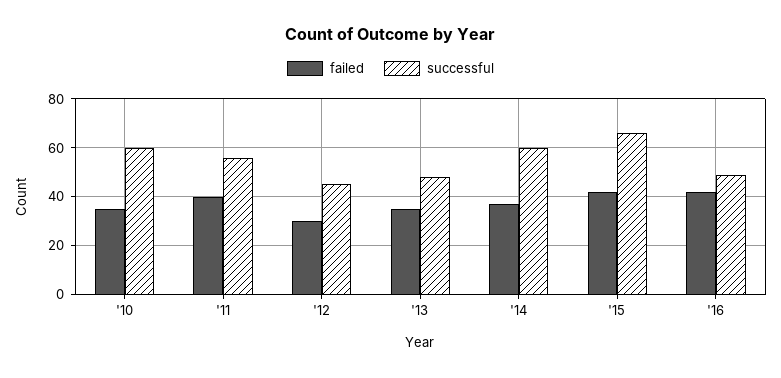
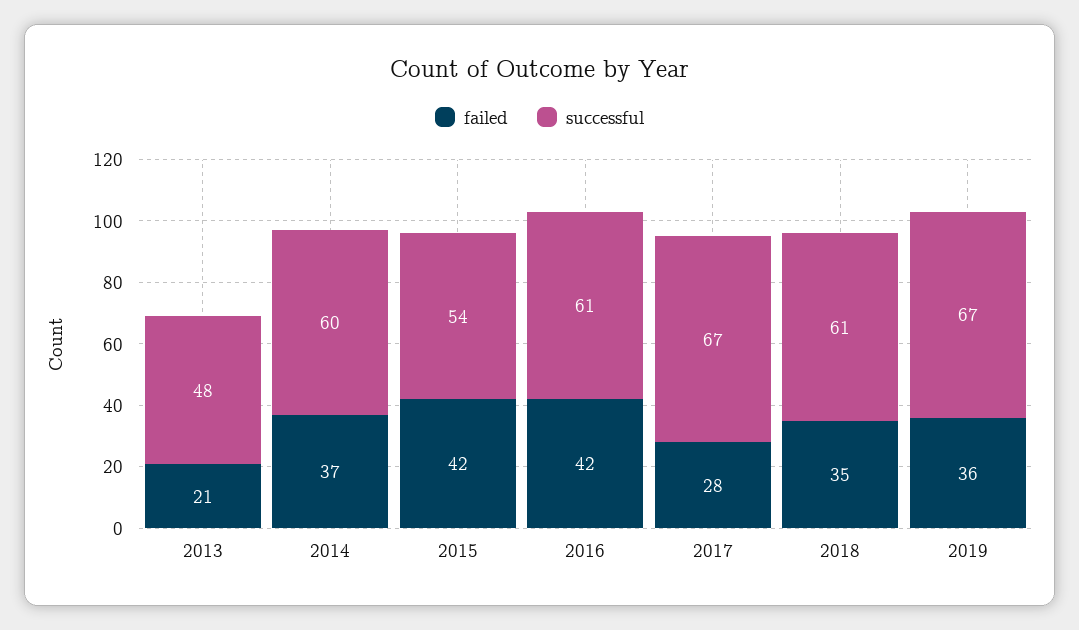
failed, '10: 35 -> none
successful, '10: 60 -> none
failed, '11: 40 -> none
successful, '11: 55 -> none
failed, '12: 30 -> none
successful, '12: 45 -> none
failed, '13: 35 -> 21
successful, '15: 65 -> 54
successful, '16: 50 -> 61
failed, 2017: none -> 28
successful, 2017: none -> 67
failed, 2018: none -> 35
successful, 2018: none -> 61
failed, 2019: none -> 36
successful, 2019: none -> 67

